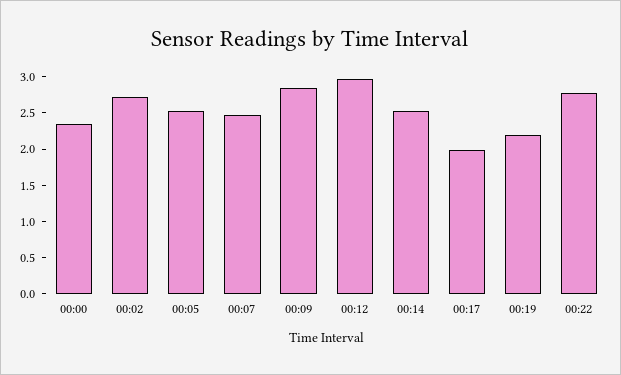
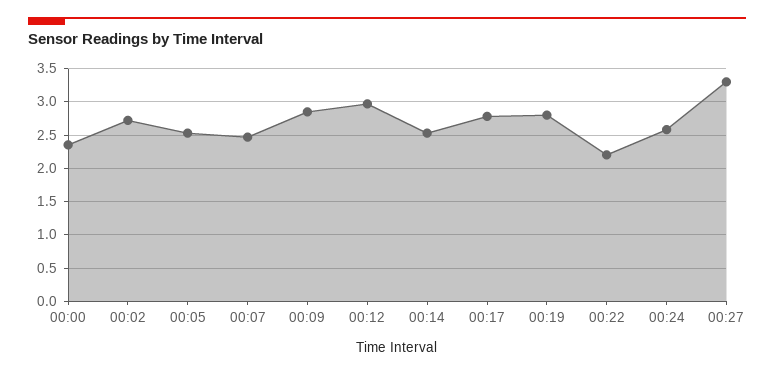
00:17: 2 -> 2.8
00:19: 2.25 -> 2.8
00:22: 2.75 -> 2.2
00:24: none -> 2.6
00:27: none -> 3.3

